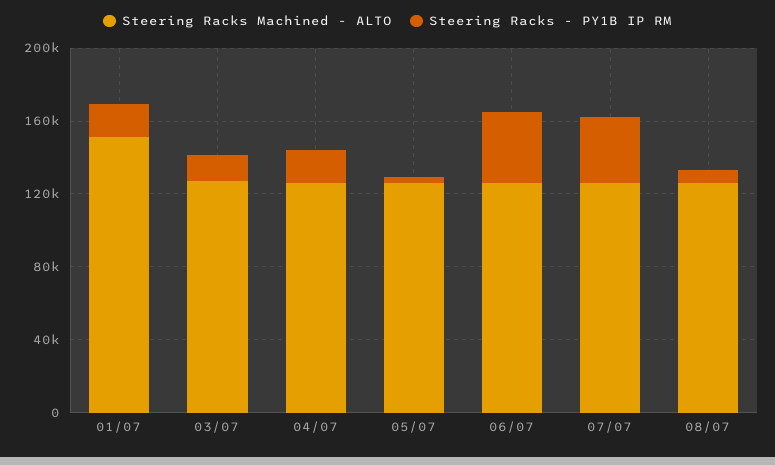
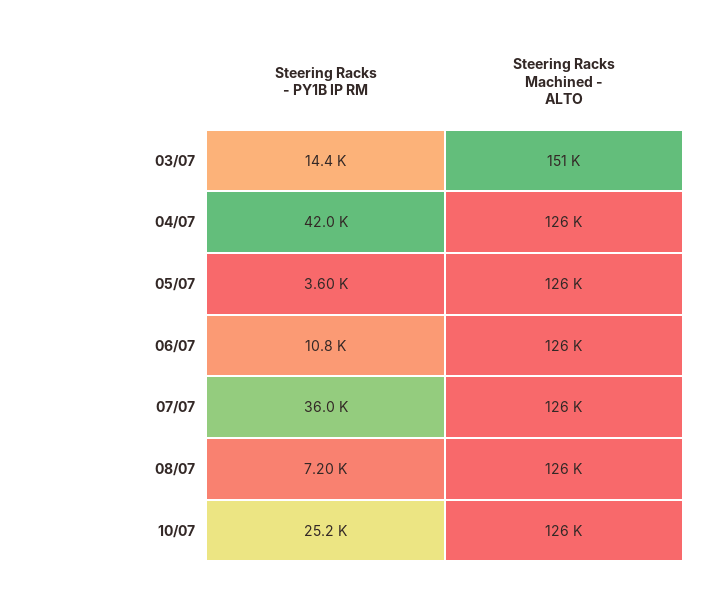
Steering Racks Machined - ALTO, 01/07: 150000 -> none
Steering Racks - PY1B IP RM, 01/07: 20000 -> none
Steering Racks Machined - ALTO, 03/07: 130000 -> 151000
Steering Racks - PY1B IP RM, 04/07: 20000 -> 42000
Steering Racks - PY1B IP RM, 06/07: 40000 -> 10800
Steering Racks - PY1B IP RM, 10/07: none -> 25200
Steering Racks Machined - ALTO, 10/07: none -> 126000

